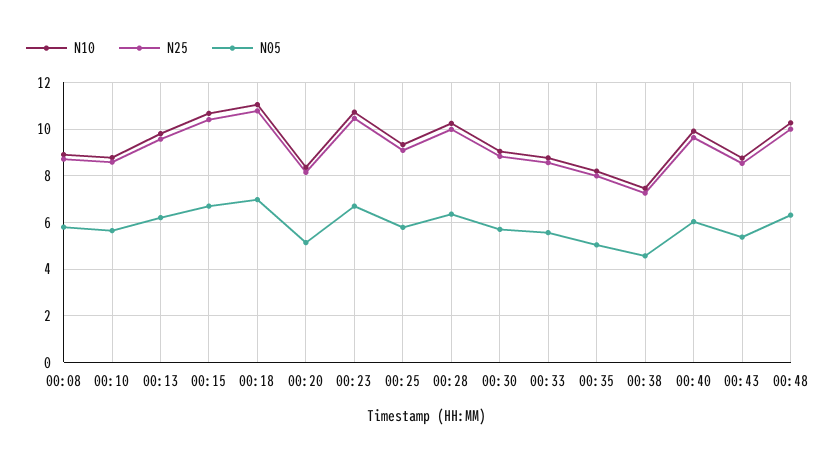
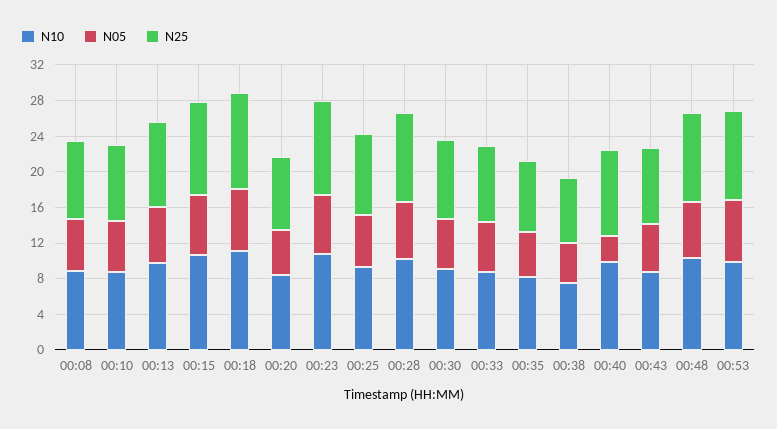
N05, 00:40: 6 -> 3
N10, 00:53: none -> 10
N05, 00:53: none -> 7
N25, 00:53: none -> 10

